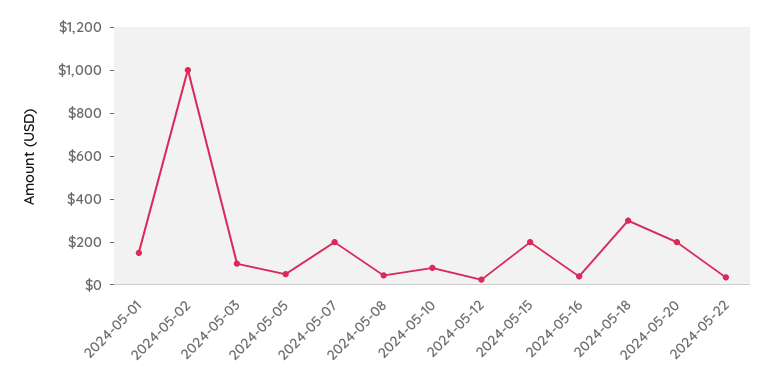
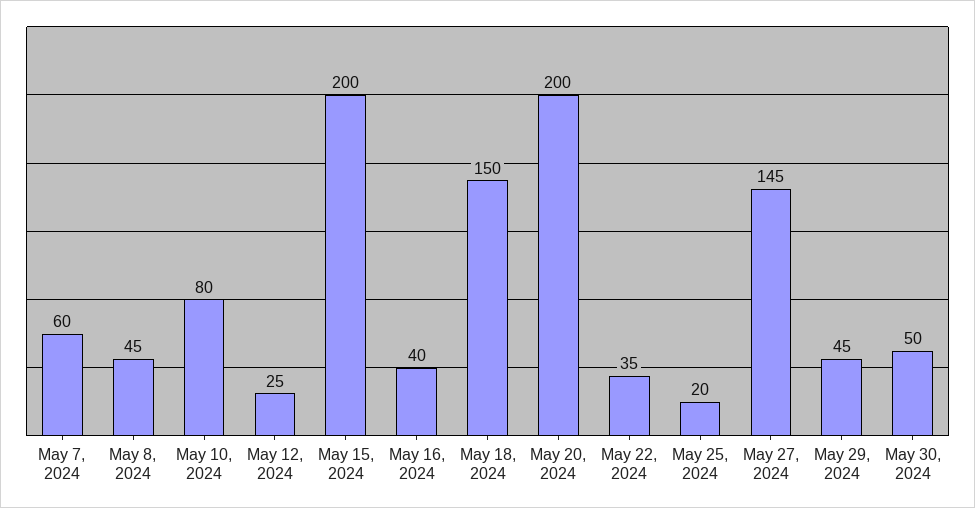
2024-05-01: 150 -> none
2024-05-02: 1000 -> none
2024-05-03: 100 -> none
2024-05-05: 50 -> none
2024-05-07: 200 -> 60
2024-05-18: 300 -> 150
May 25, 2024: none -> 20
May 27, 2024: none -> 145
May 29, 2024: none -> 45
May 30, 2024: none -> 50

